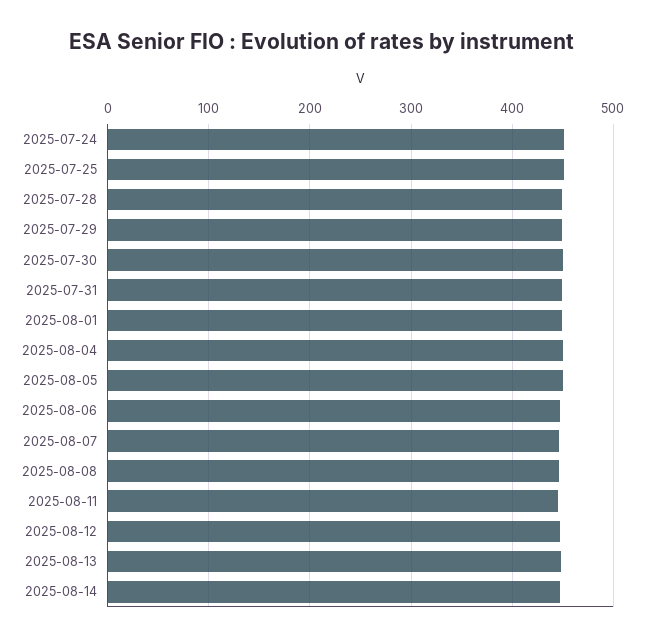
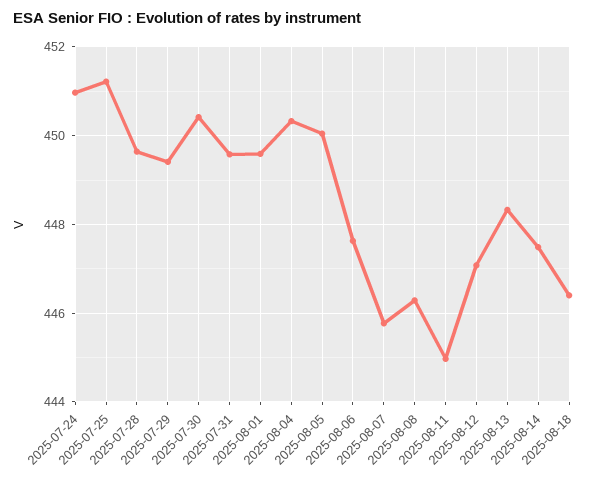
2025-08-18: none -> 446.4

